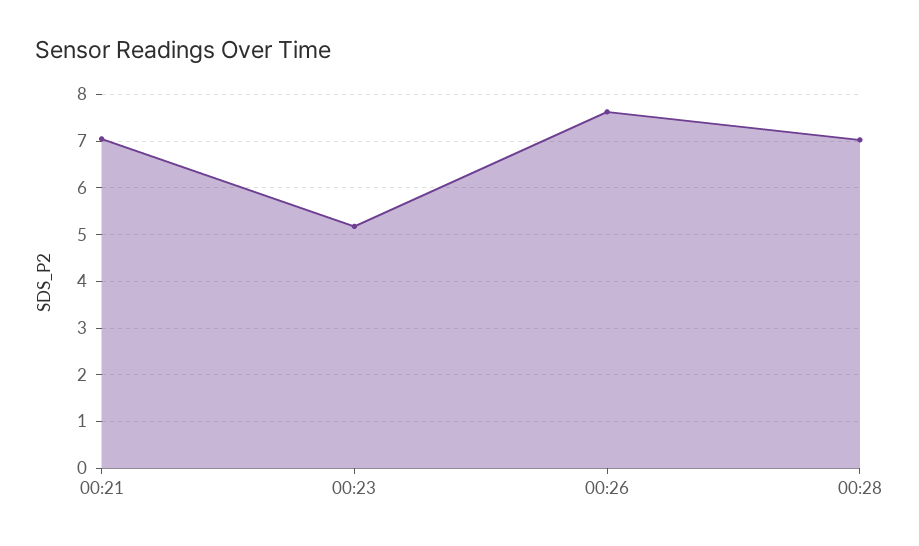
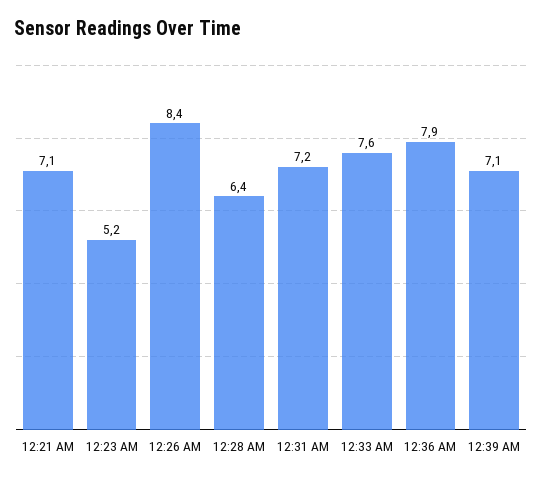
00:26: 7.6 -> 8.4
00:28: 7 -> 6.4
12:31 AM: none -> 7.2
12:33 AM: none -> 7.6
12:36 AM: none -> 7.9
12:39 AM: none -> 7.1

